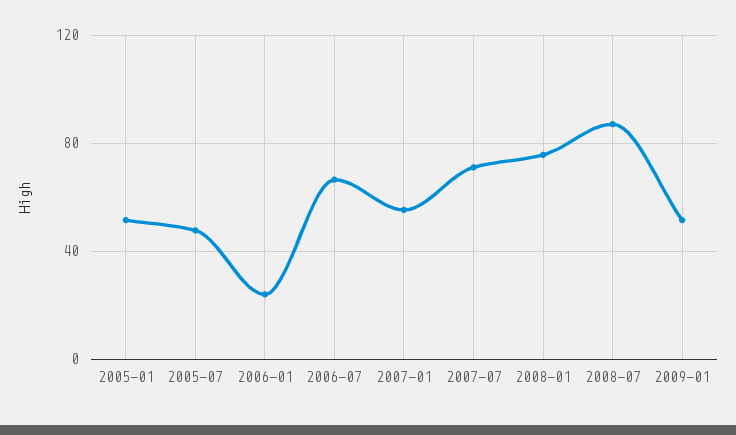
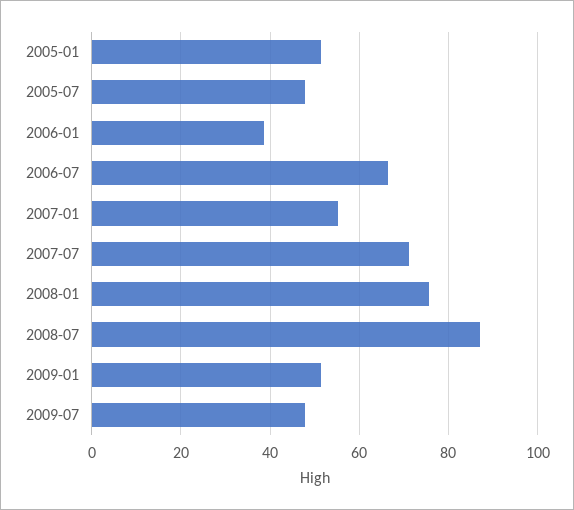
2006-01: 25 -> 38
2009-07: none -> 48

